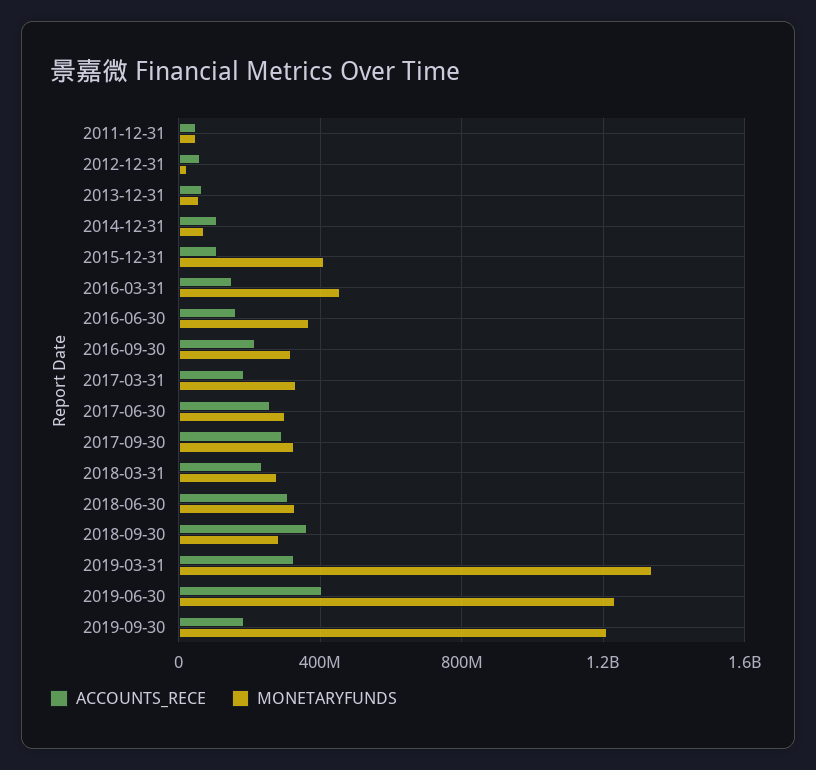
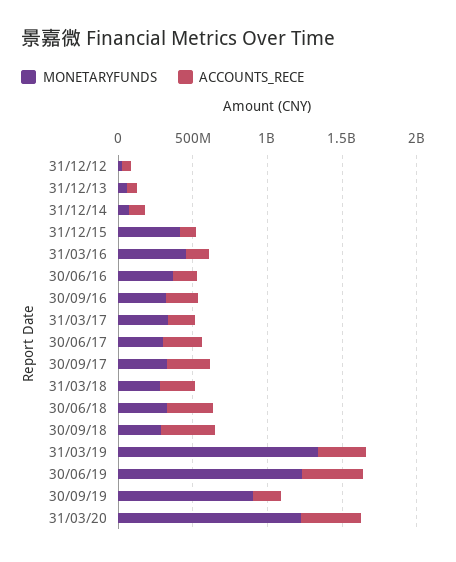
ACCOUNTS_RECE, 2011-12-31: 50000000 -> none
MONETARYFUNDS, 2011-12-31: 50000000 -> none
MONETARYFUNDS, 2019-09-30: 1200000000 -> 900000000
MONETARYFUNDS, 31/03/20: none -> 1200000000
ACCOUNTS_RECE, 31/03/20: none -> 400000000

